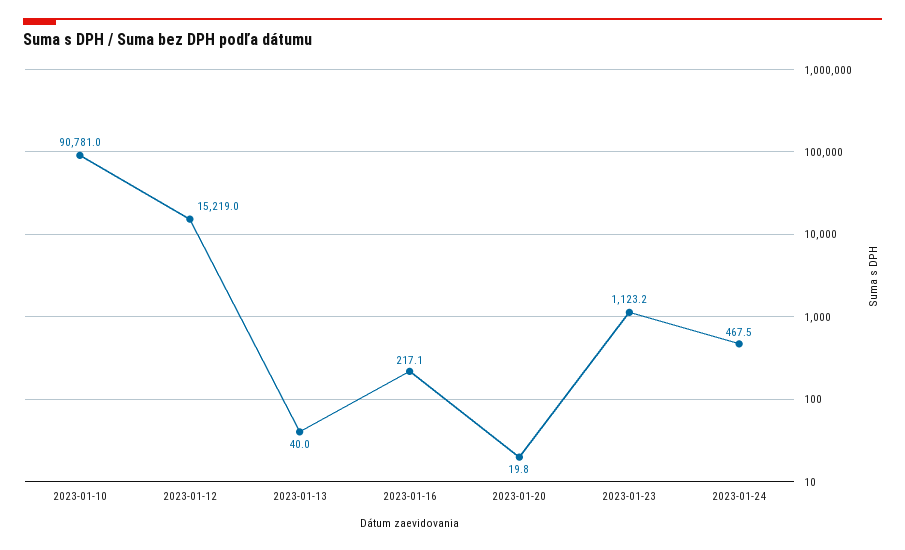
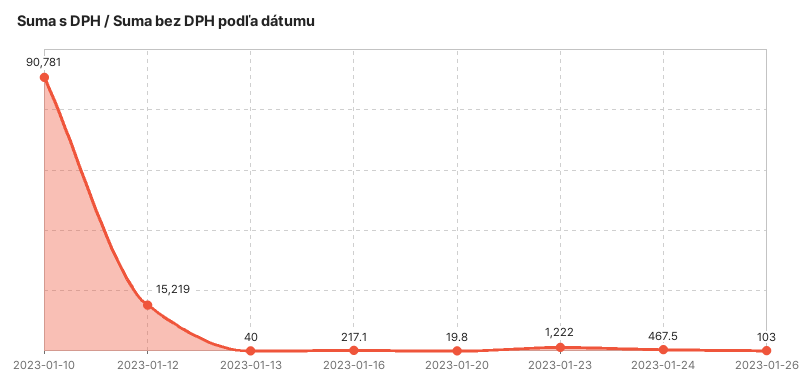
2023-01-23: 1123.2 -> 1222
2023-01-26: none -> 103

